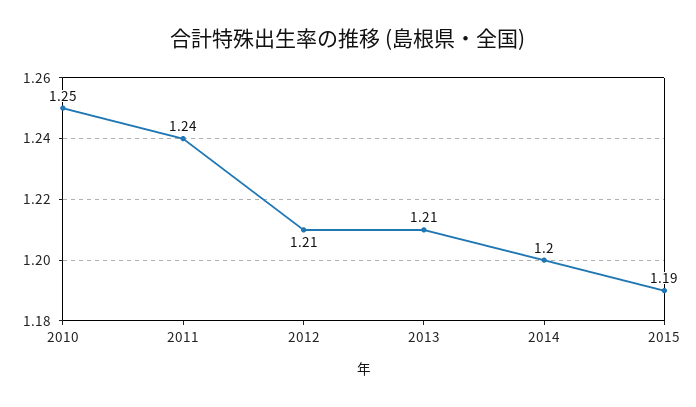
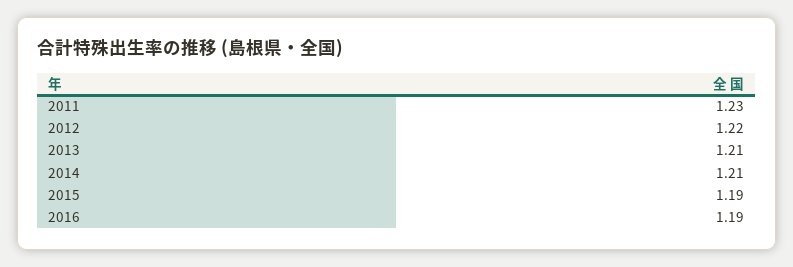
2010: 1.25 -> none
2011: 1.24 -> 1.23
2012: 1.21 -> 1.22
2014: 1.2 -> 1.21
2016: none -> 1.19

